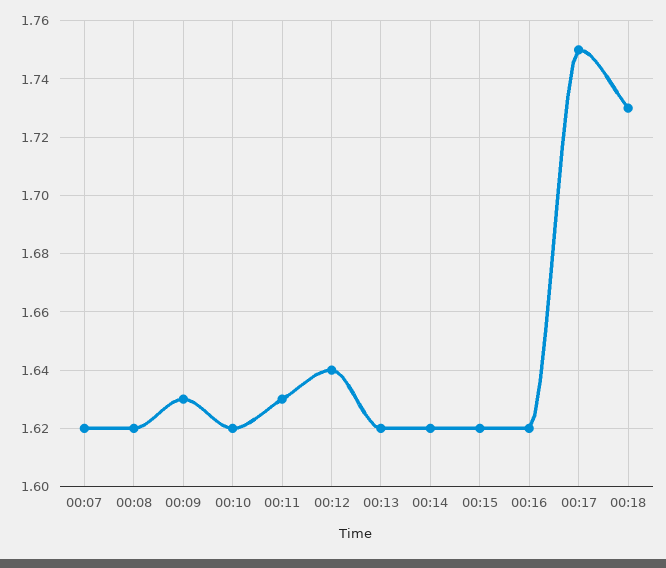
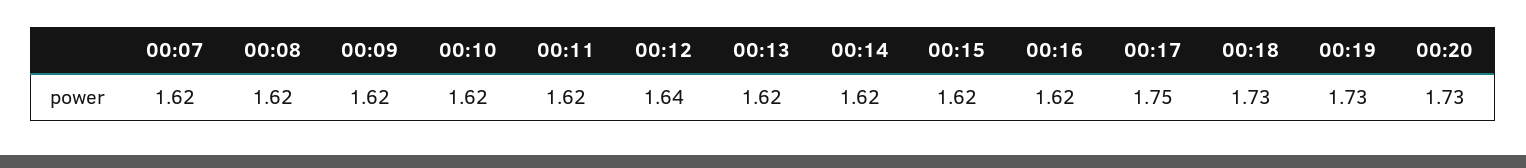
00:09: 1.63 -> 1.62
00:11: 1.63 -> 1.62
00:19: none -> 1.73
00:20: none -> 1.73

